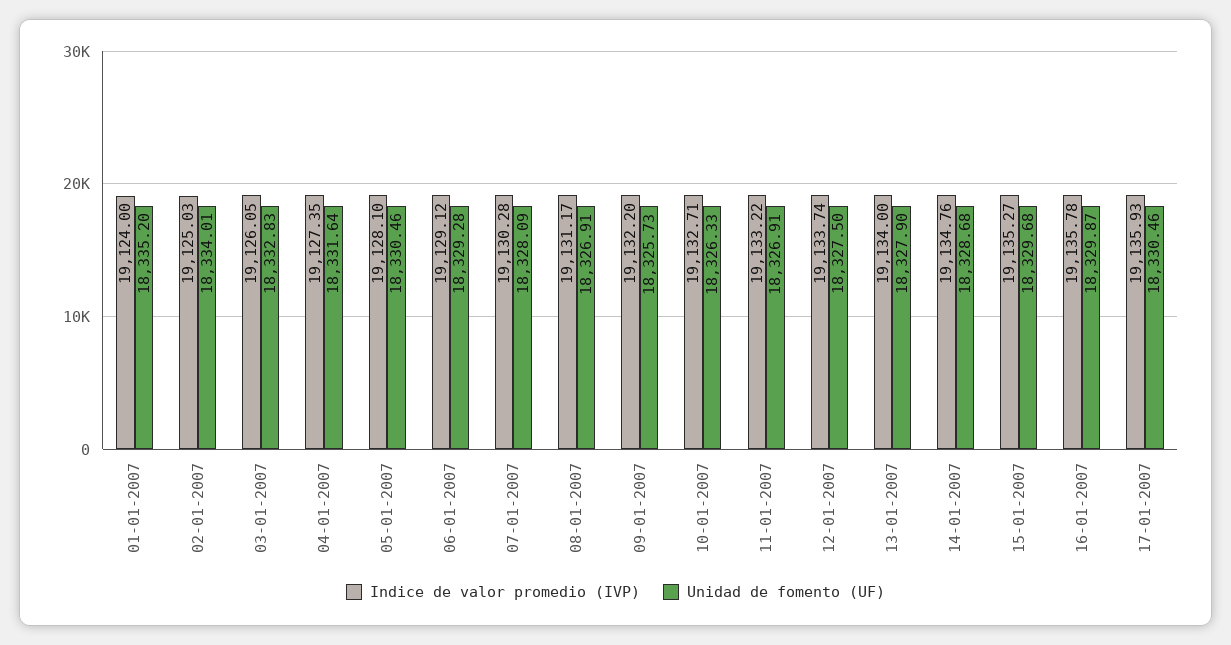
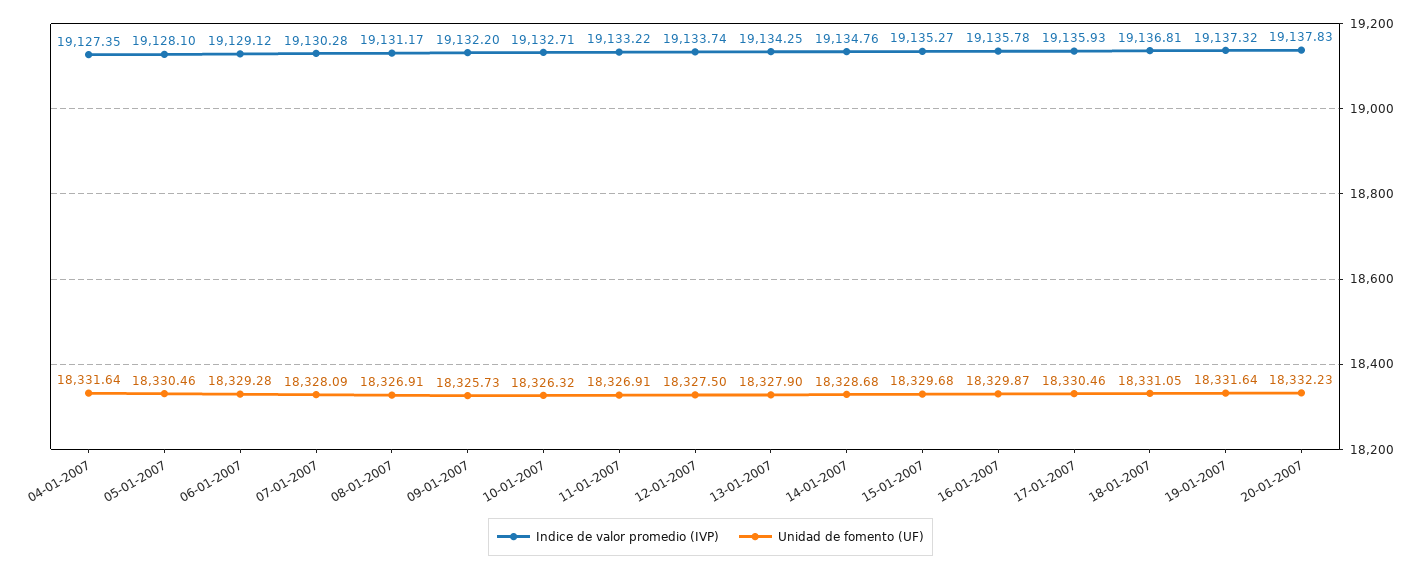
Indice de valor promedio (IVP), 01-01-2007: 19124 -> none
Unidad de fomento (UF), 01-01-2007: 18335.2 -> none
Indice de valor promedio (IVP), 02-01-2007: 19125.03 -> none
Unidad de fomento (UF), 02-01-2007: 18334.01 -> none
Indice de valor promedio (IVP), 03-01-2007: 19126.05 -> none
Unidad de fomento (UF), 03-01-2007: 18332.83 -> none
Unidad de fomento (UF), 10-01-2007: 18326.33 -> 18326.32
Indice de valor promedio (IVP), 13-01-2007: 19134 -> 19134.25
Indice de valor promedio (IVP), 18-01-2007: none -> 19136.81
Unidad de fomento (UF), 18-01-2007: none -> 18331.05
Indice de valor promedio (IVP), 19-01-2007: none -> 19137.32
Unidad de fomento (UF), 19-01-2007: none -> 18331.64
Indice de valor promedio (IVP), 20-01-2007: none -> 19137.83
Unidad de fomento (UF), 20-01-2007: none -> 18332.23

